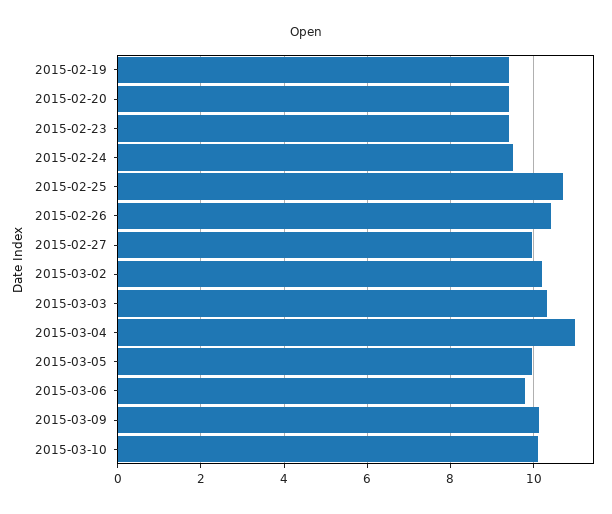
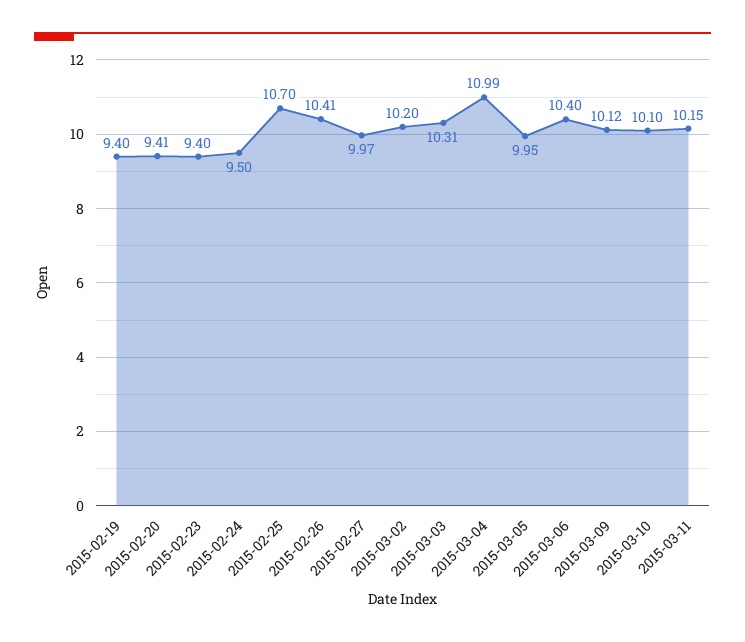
2015-03-06: 9.8 -> 10.4
2015-03-11: none -> 10.15

